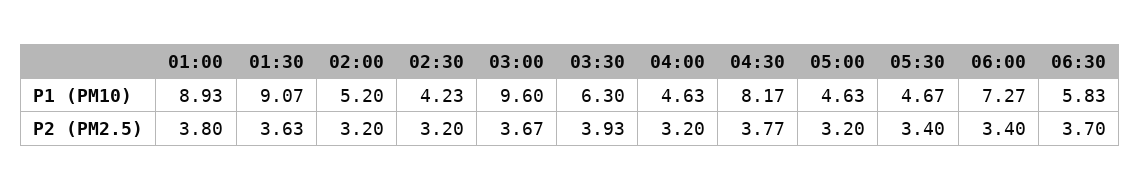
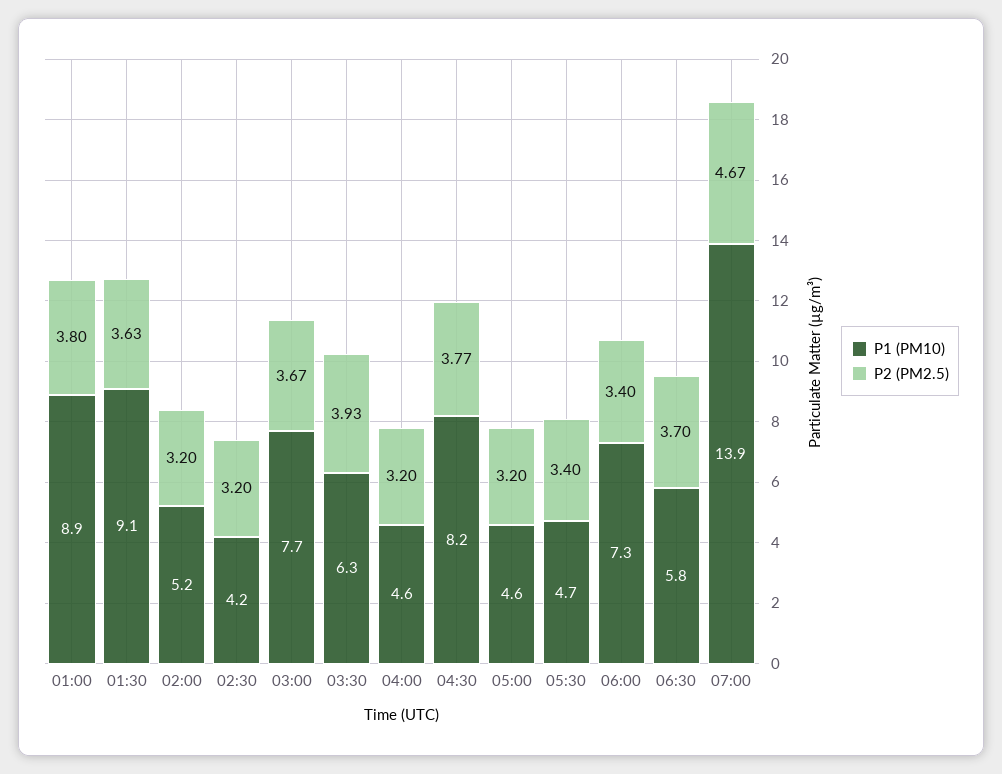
P1 (PM10), 03:00: 9.6 -> 7.7
P1 (PM10), 07:00: none -> 13.9
P2 (PM2.5), 07:00: none -> 4.67

